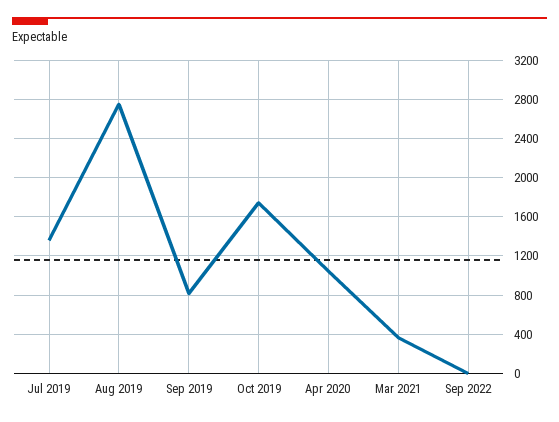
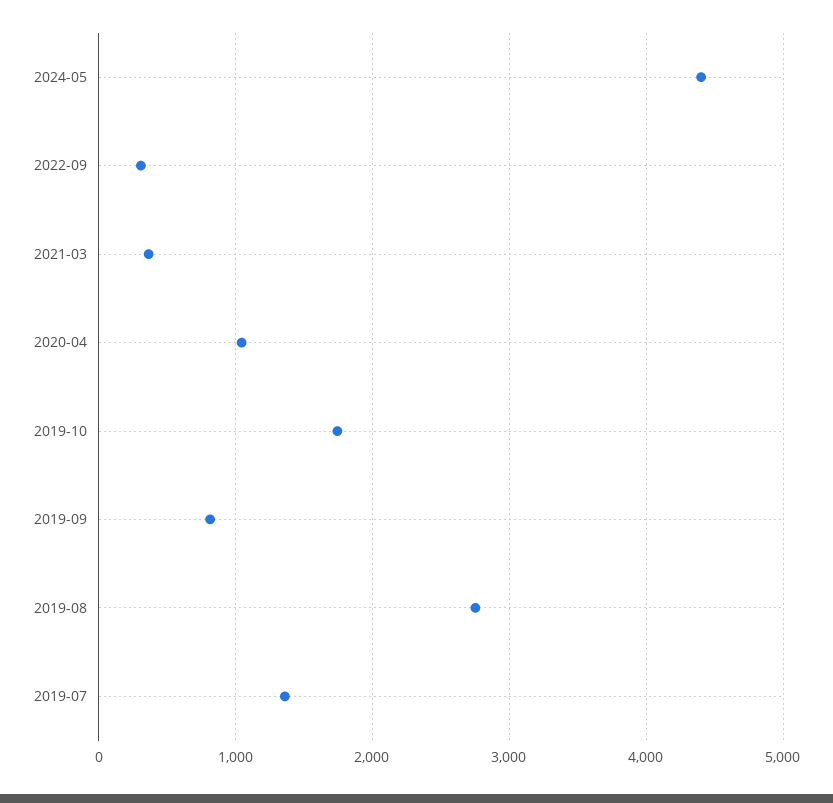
Sep 2022: 0 -> 300
2024-05: none -> 4400

